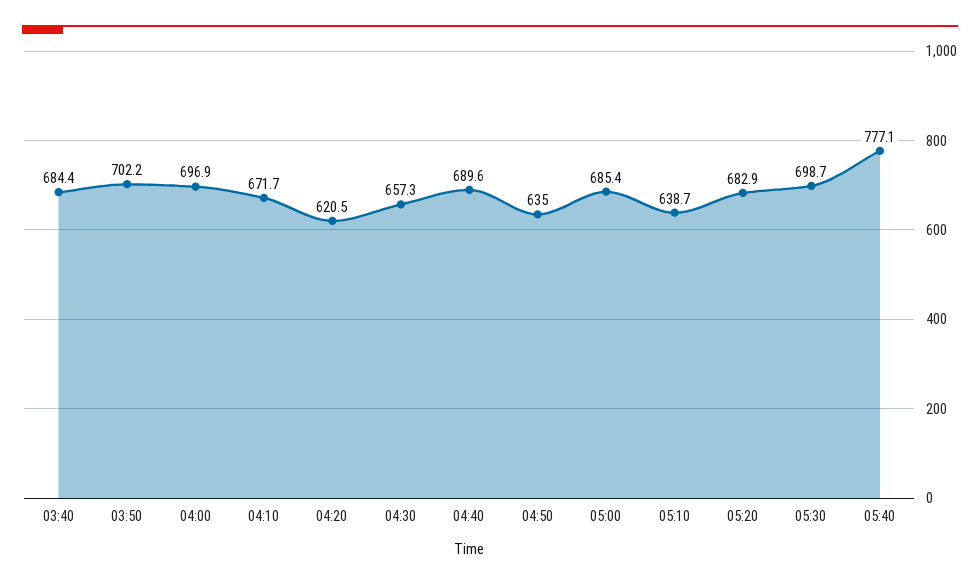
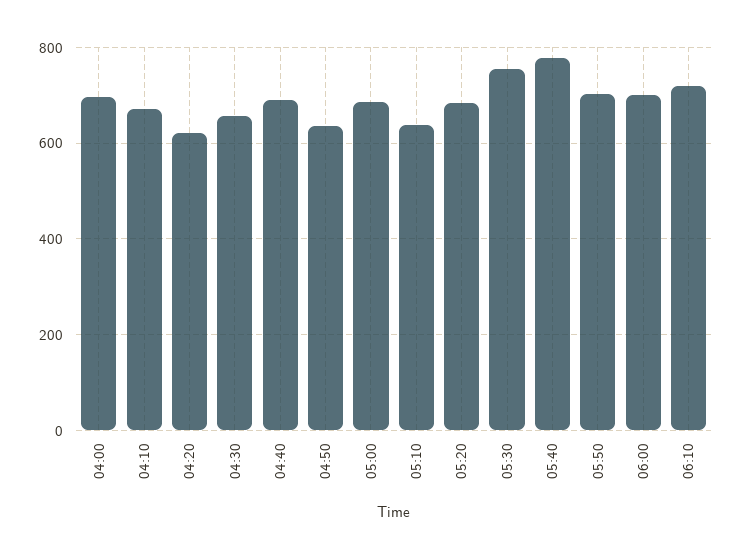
03:40: 684.4 -> none
03:50: 702.2 -> none
05:30: 698.7 -> 760
05:50: none -> 700
06:00: none -> 700
06:10: none -> 720

